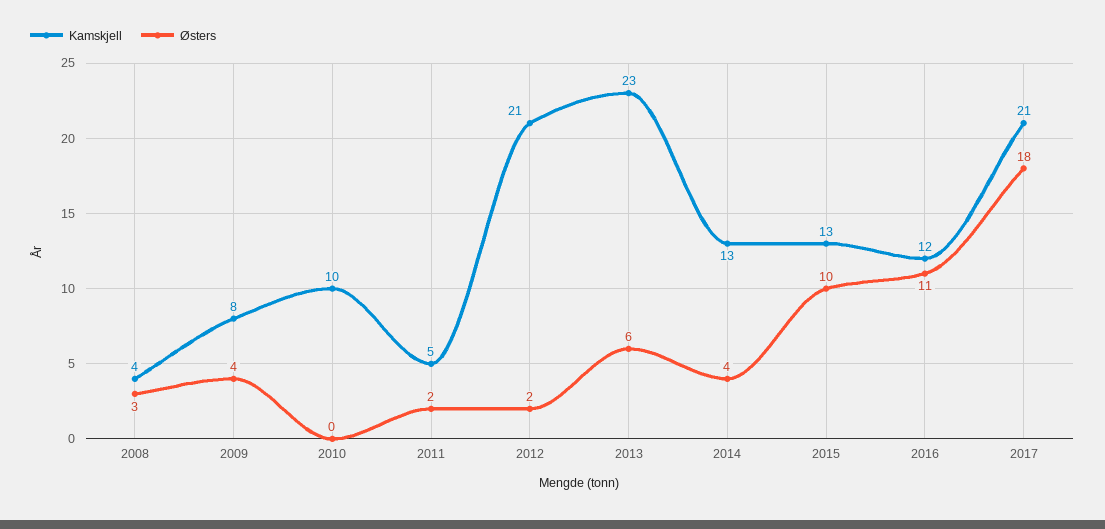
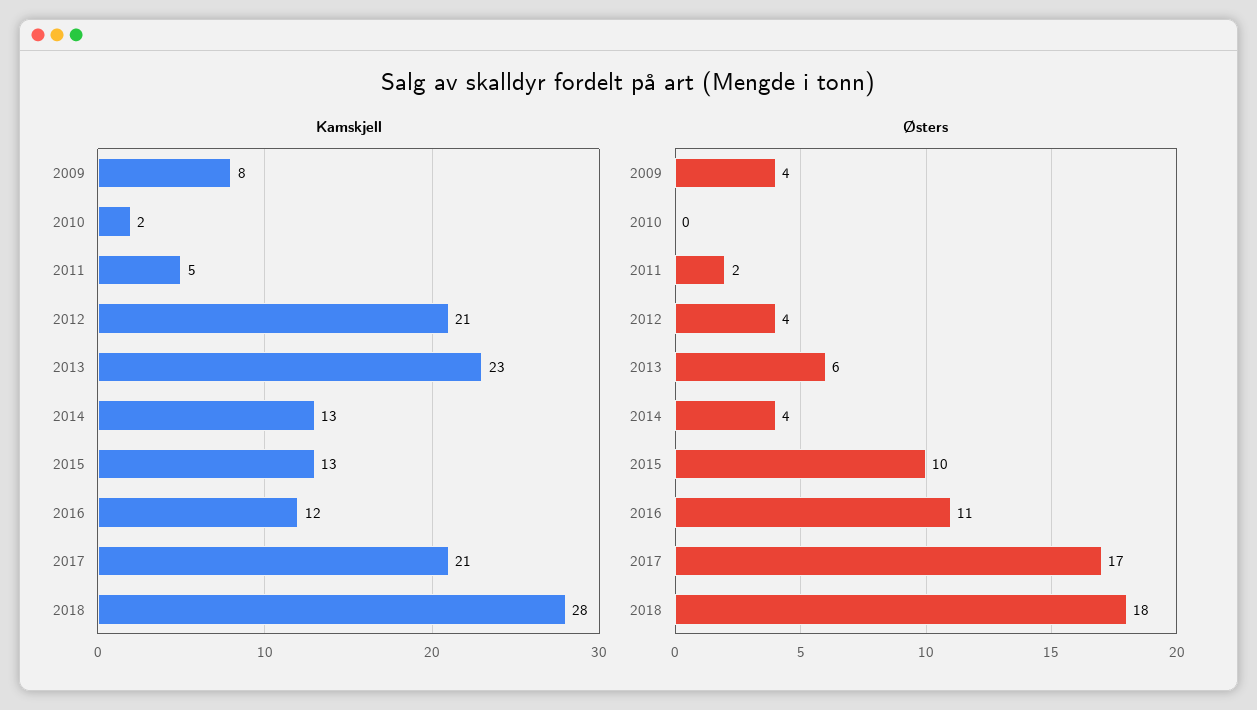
Kamskjell, 2008: 4 -> none
Østers, 2008: 3 -> none
Kamskjell, 2010: 10 -> 2
Østers, 2012: 2 -> 4
Østers, 2017: 18 -> 17
Kamskjell, 2018: none -> 28
Østers, 2018: none -> 18

